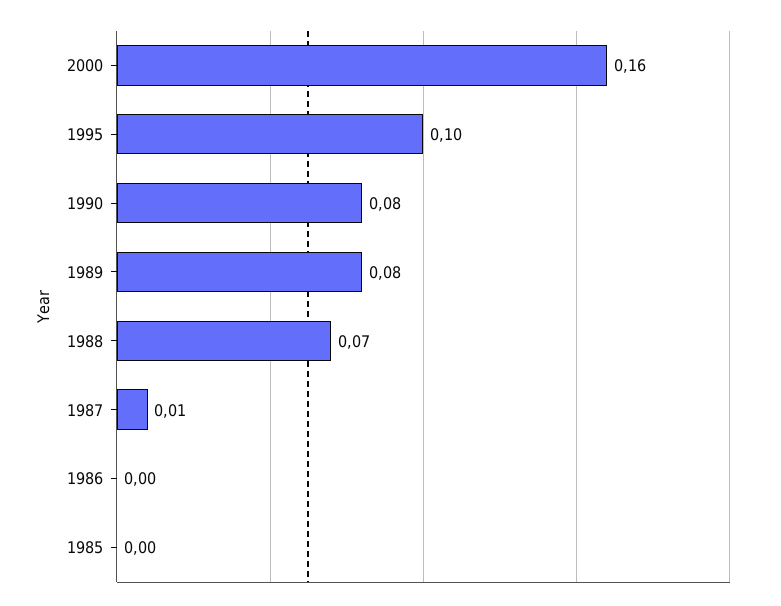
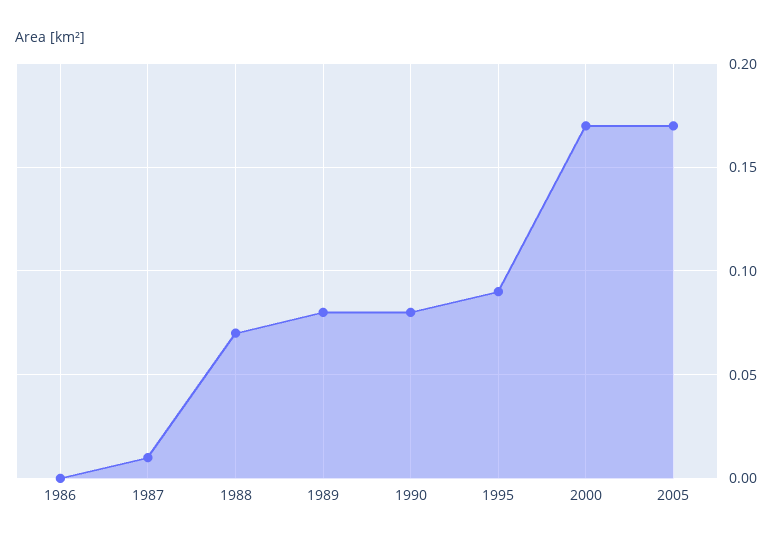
2000: 0.16 -> 0.17
1995: 0.1 -> 0.09
1985: 0 -> none
2005: none -> 0.17

